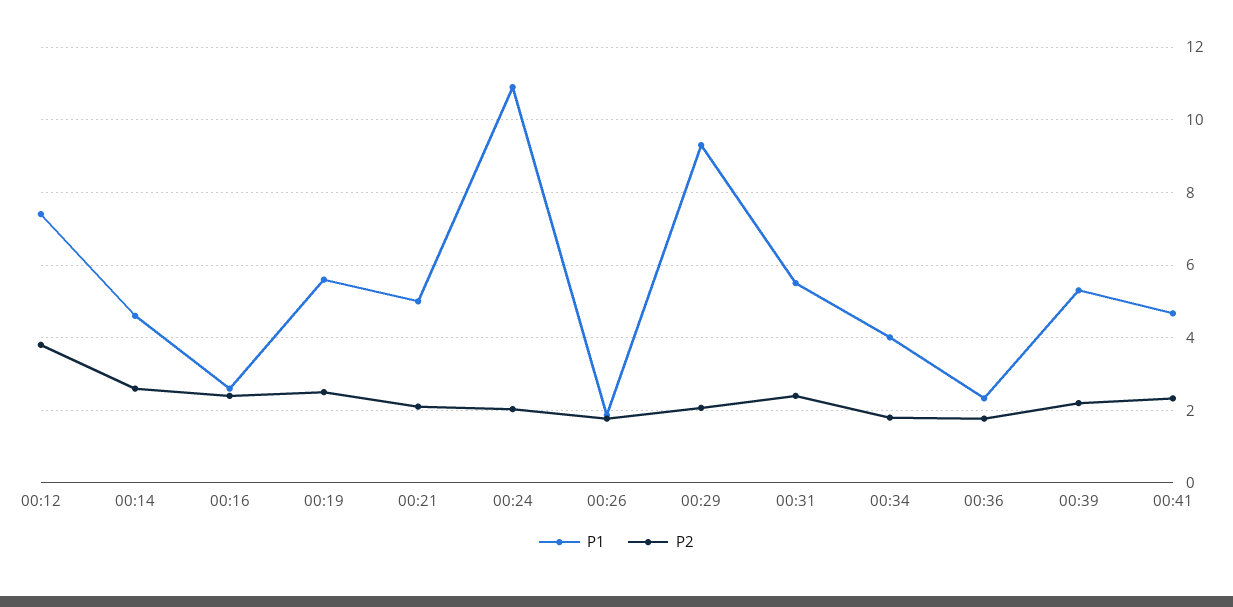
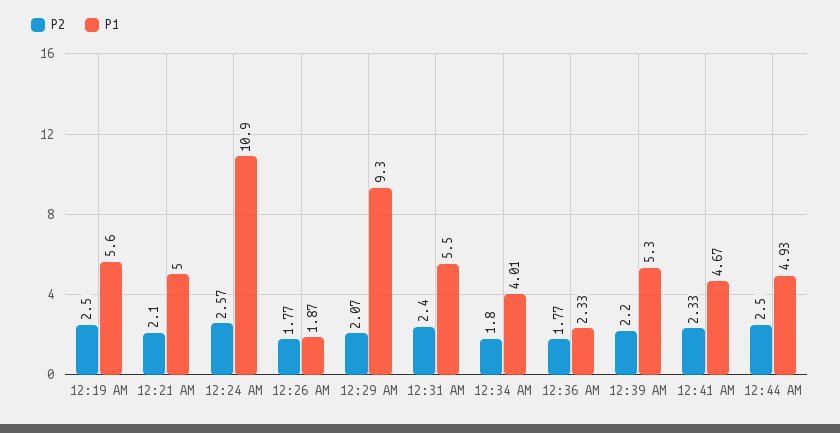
P1, 00:12: 7.4 -> none
P2, 00:12: 3.8 -> none
P1, 00:14: 4.6 -> none
P2, 00:14: 2.6 -> none
P1, 00:16: 2.6 -> none
P2, 00:16: 2.4 -> none
P2, 00:24: 2 -> 2.57
P2, 12:44 AM: none -> 2.5
P1, 12:44 AM: none -> 4.93

